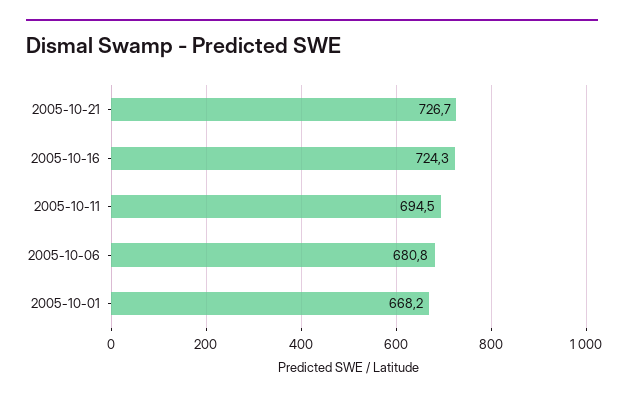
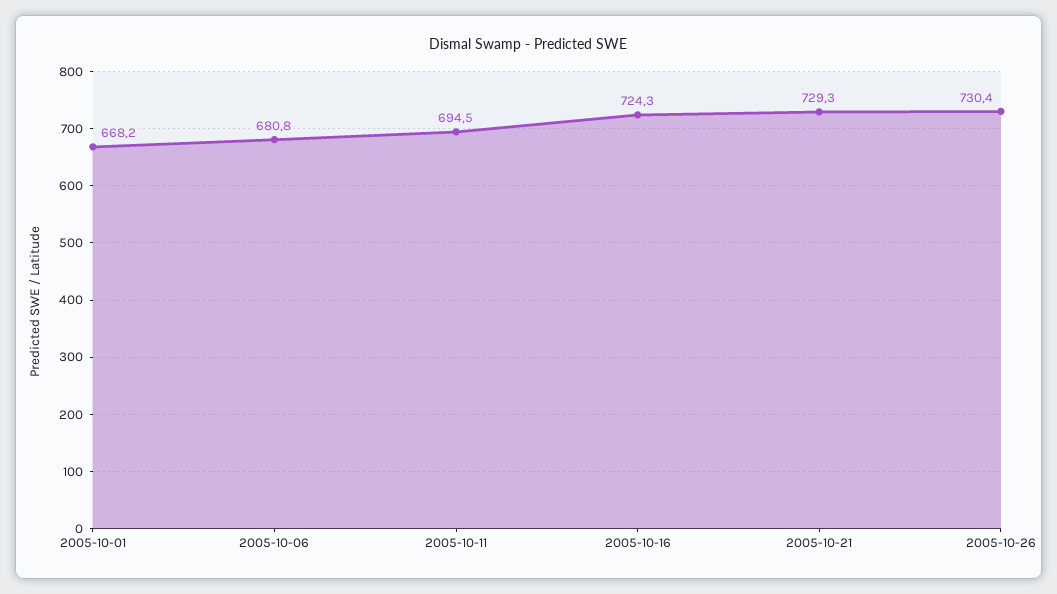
2005-10-21: 726.7 -> 729.3
2005-10-26: none -> 730.4

